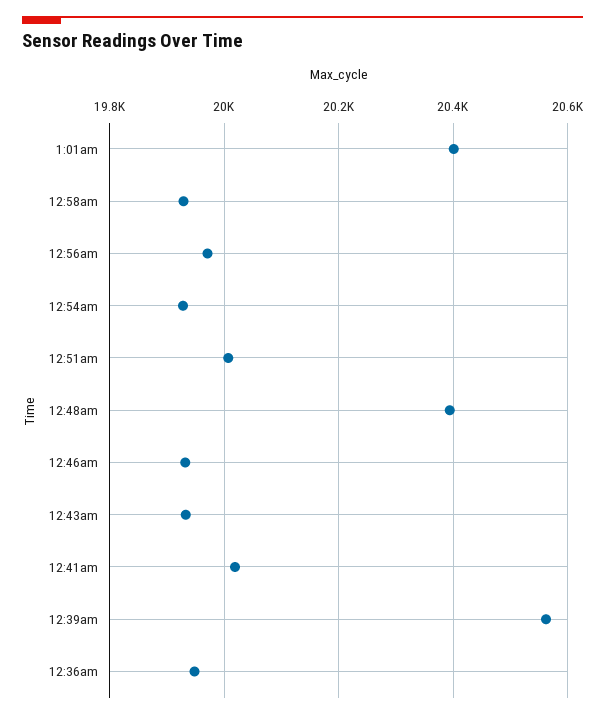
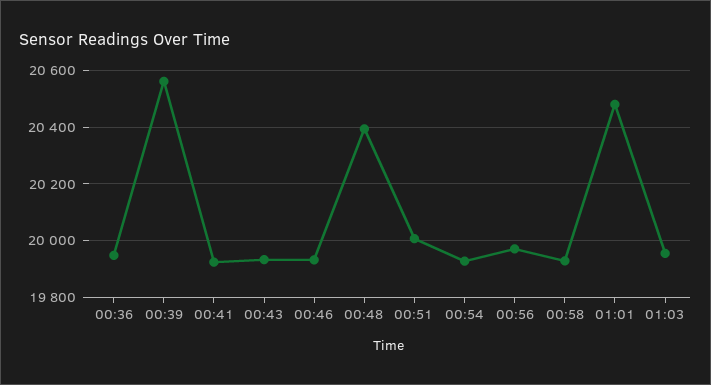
1:01am: 20400 -> 20475
12:41am: 20020 -> 19925
01:03: none -> 19950

